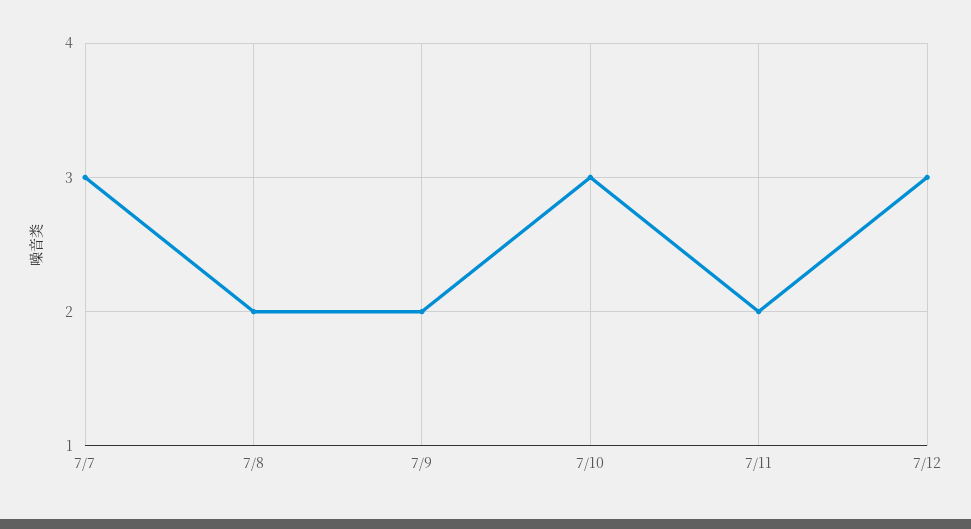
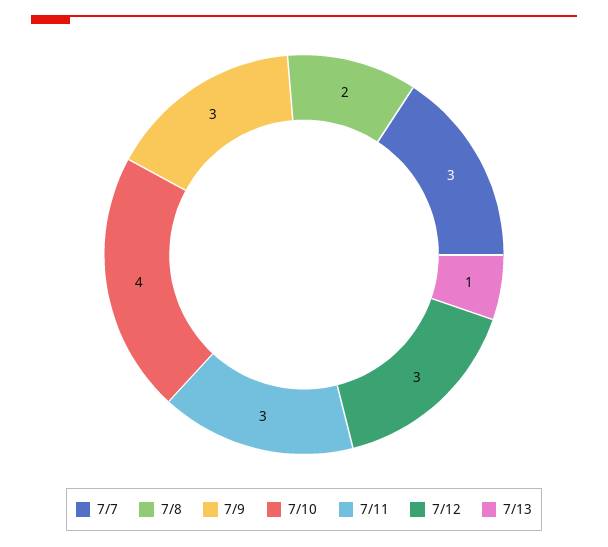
7/9: 2 -> 3
7/10: 3 -> 4
7/11: 2 -> 3
7/13: none -> 1

